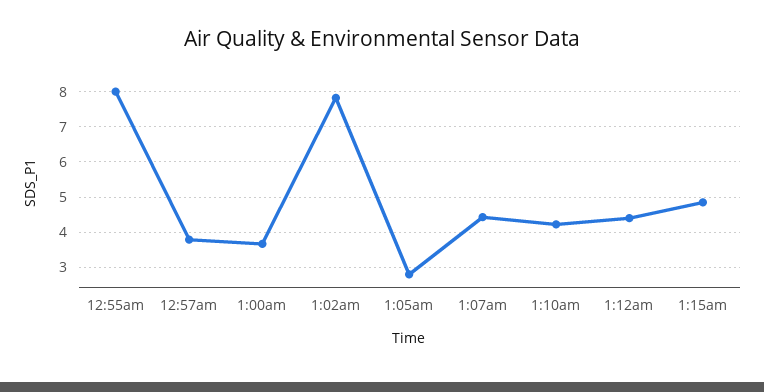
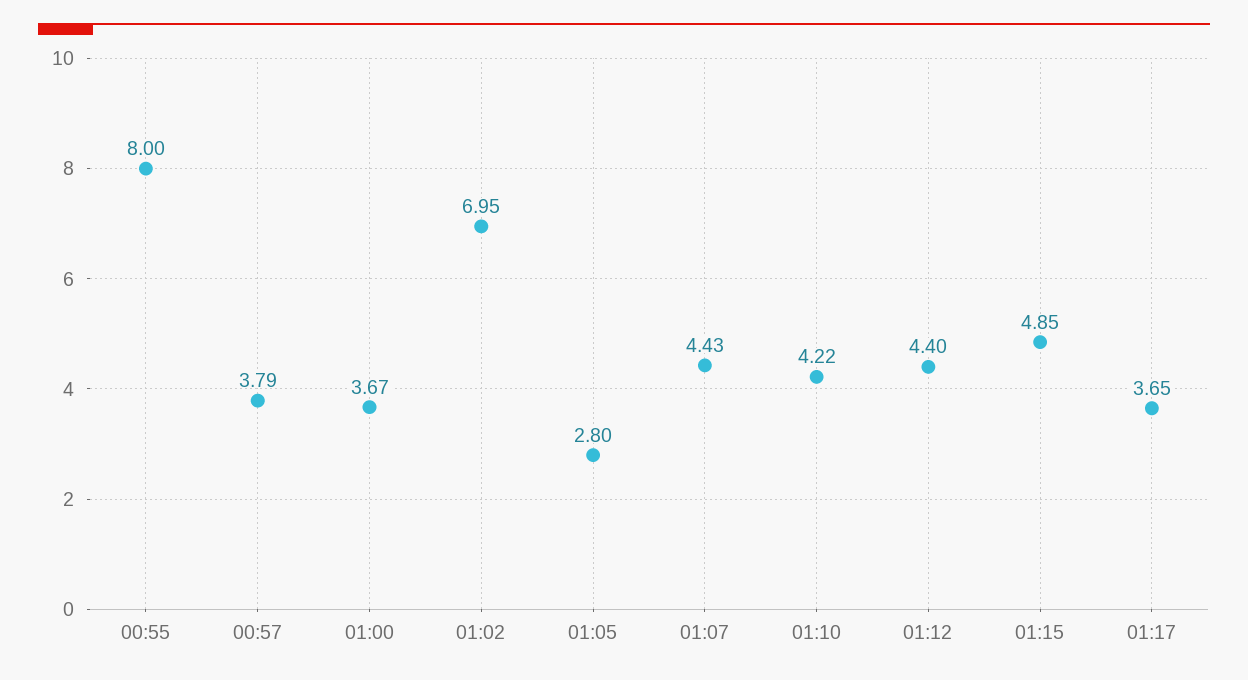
1:02am: 7.8 -> 6.95
01:17: none -> 3.65

